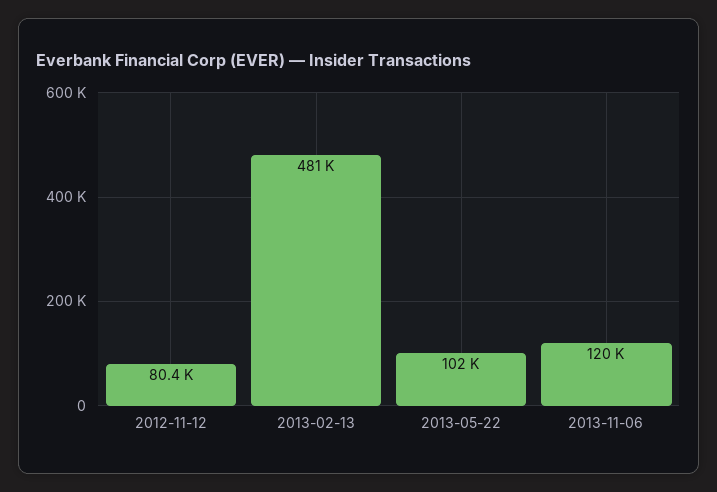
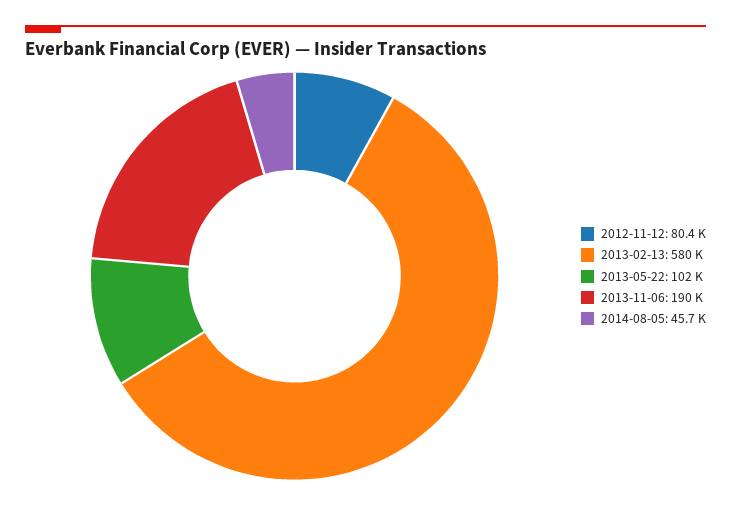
2013-02-13: 481000 -> 580000
2013-11-06: 120000 -> 190000
2014-08-05: none -> 45700

